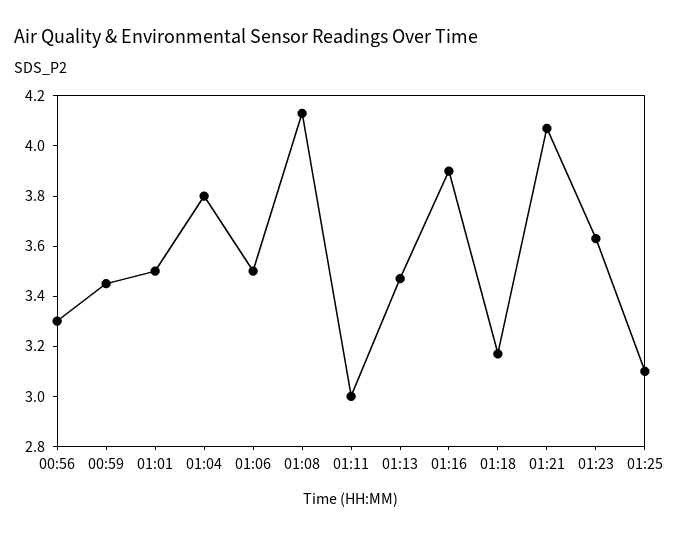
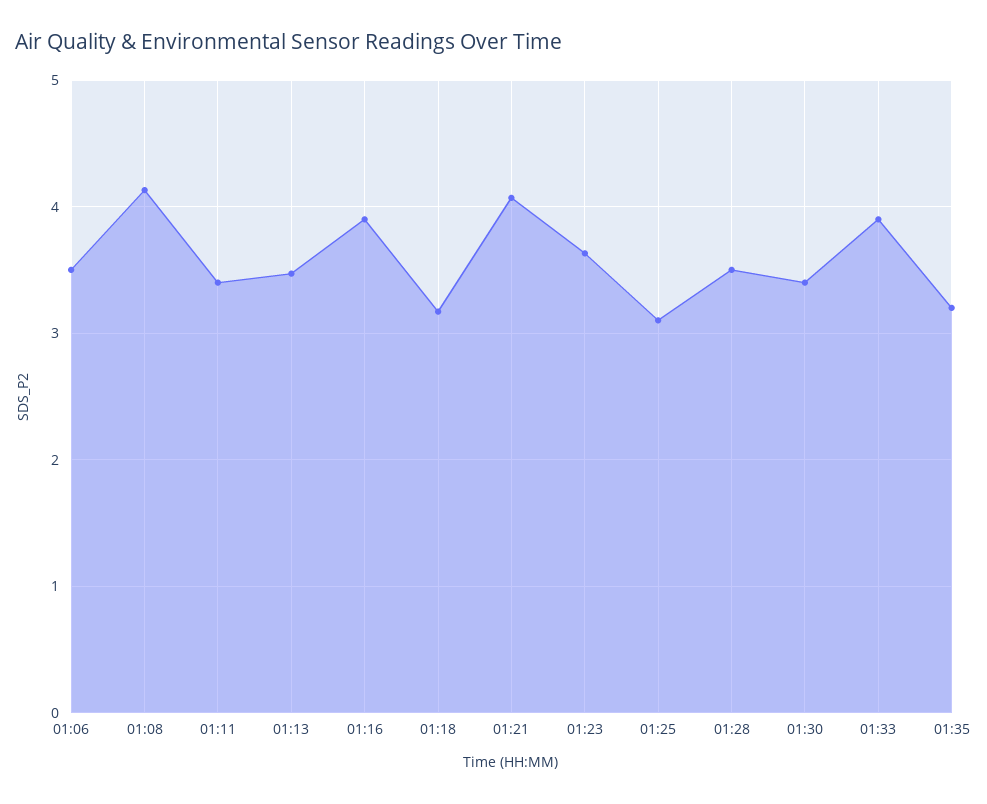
00:56: 3.3 -> none
00:59: 3.45 -> none
01:01: 3.5 -> none
01:04: 3.8 -> none
01:11: 3 -> 3.4
01:28: none -> 3.5
01:30: none -> 3.4
01:33: none -> 3.9
01:35: none -> 3.2

